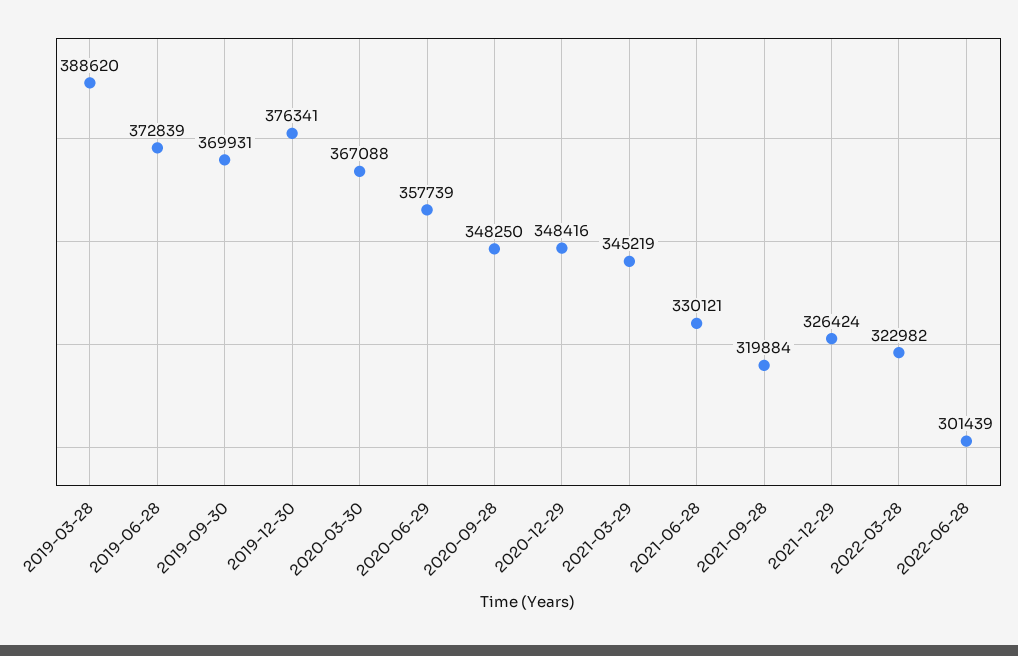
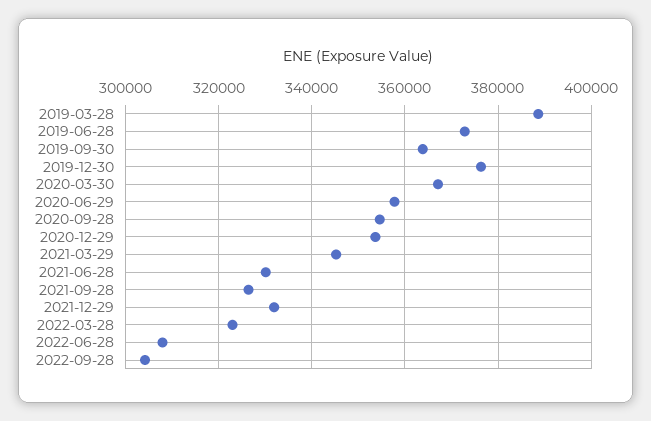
2019-09-30: 369931 -> 364000
2020-09-28: 348250 -> 354000
2020-12-29: 348416 -> 354000
2021-09-28: 319884 -> 326000
2021-12-29: 326424 -> 332000
2022-06-28: 301439 -> 308000
2022-09-28: none -> 304000

